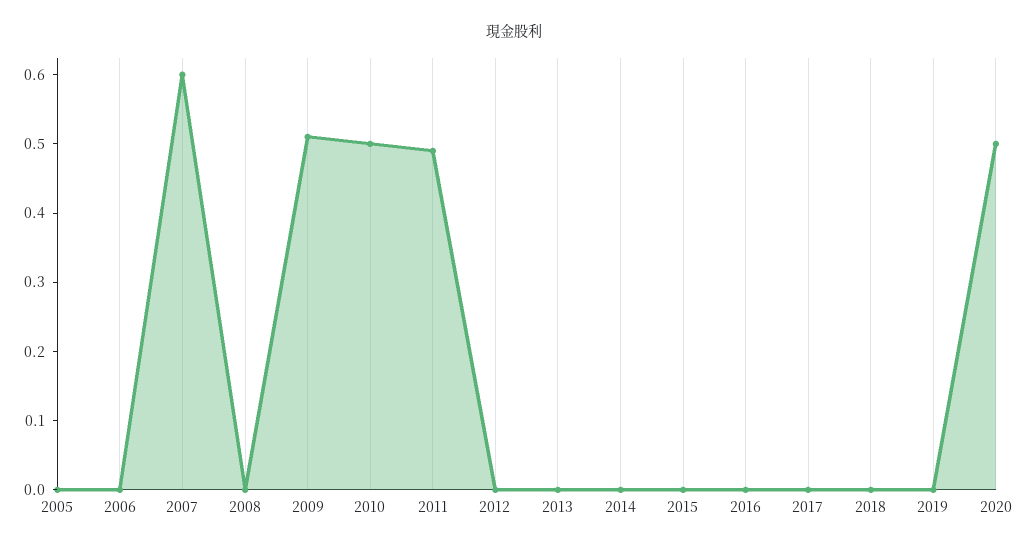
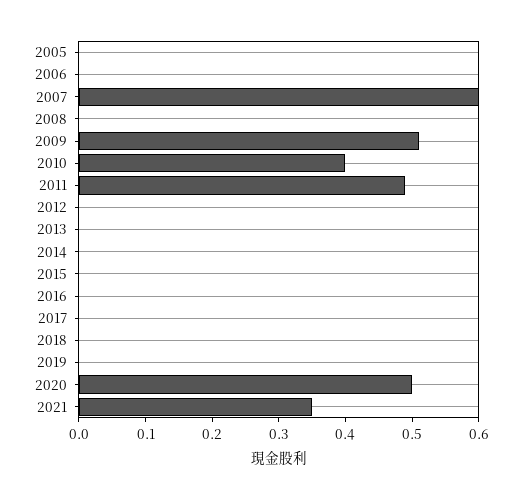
2010: 0.5 -> 0.4
2021: none -> 0.35

